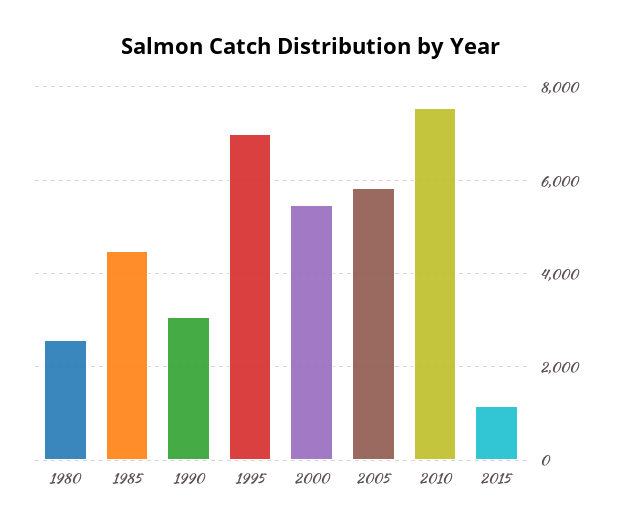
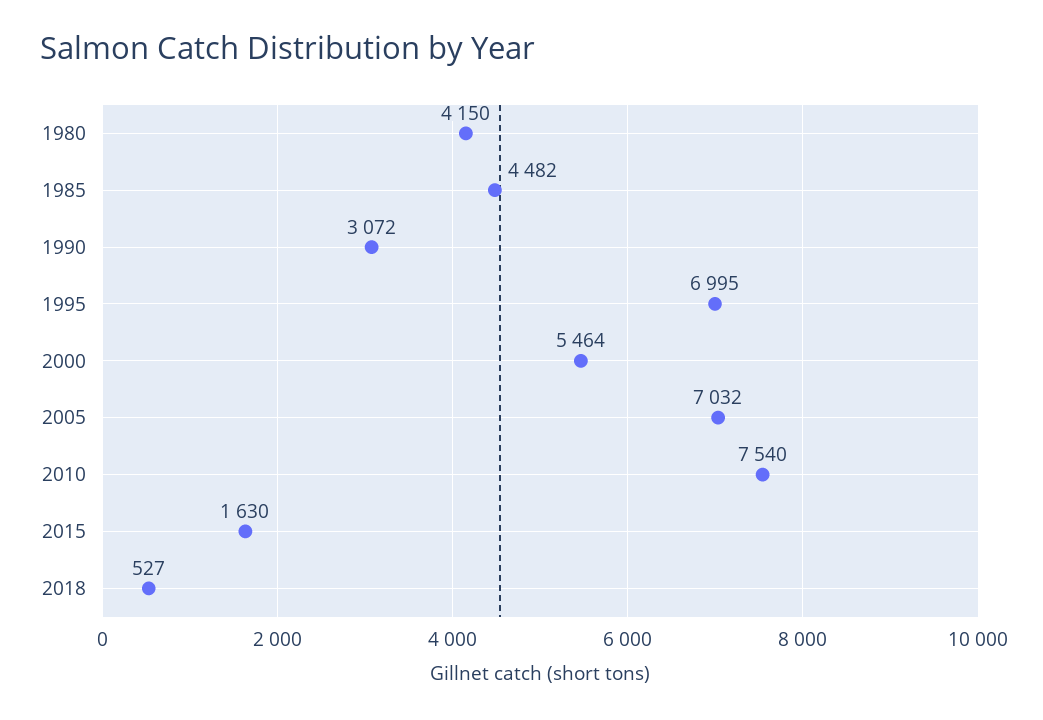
1980: 2600 -> 4150
2005: 5800 -> 7032
2015: 1200 -> 1630
2018: none -> 527

